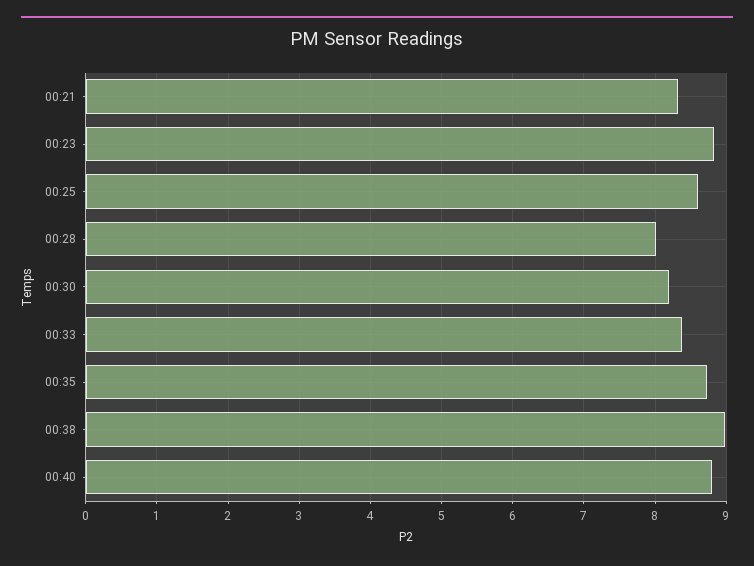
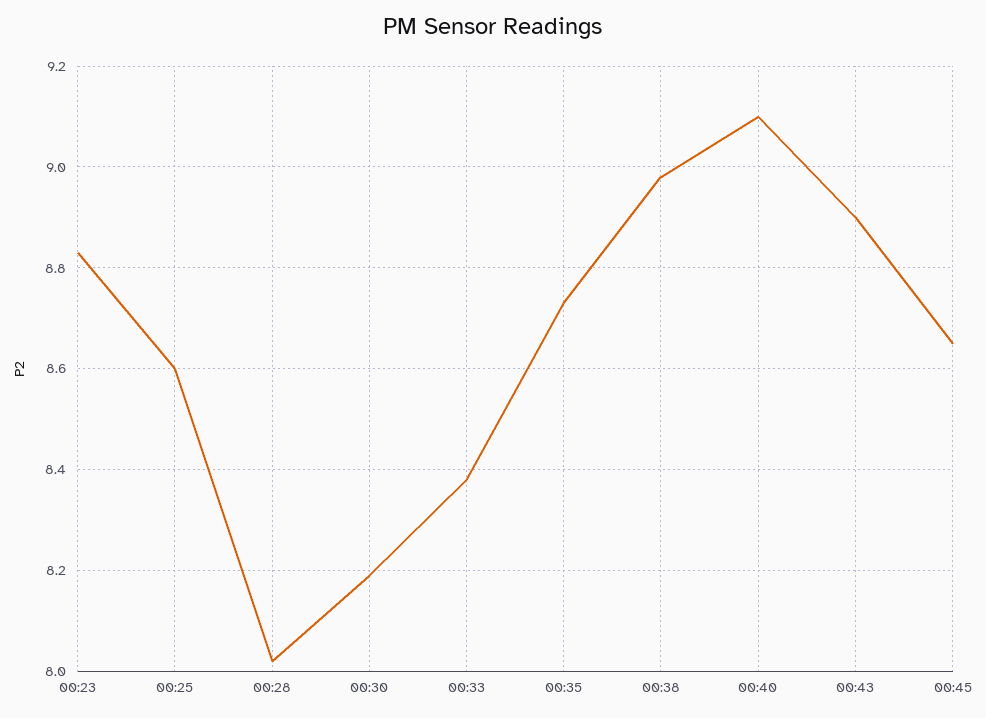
00:21: 8.3 -> none
00:40: 8.8 -> 9.1
00:43: none -> 8.9
00:45: none -> 8.65

